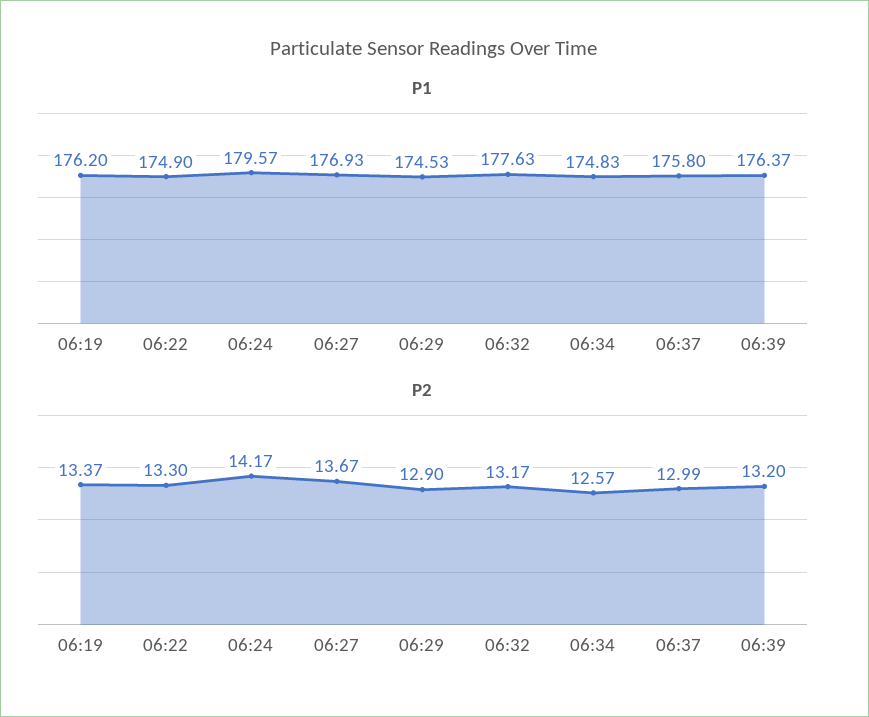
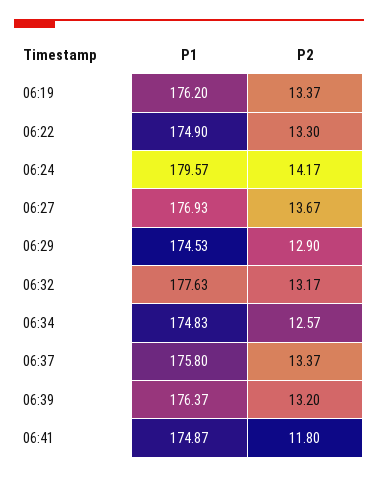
P2, 06:37: 12.99 -> 13.37
P1, 06:41: none -> 174.87
P2, 06:41: none -> 11.8

